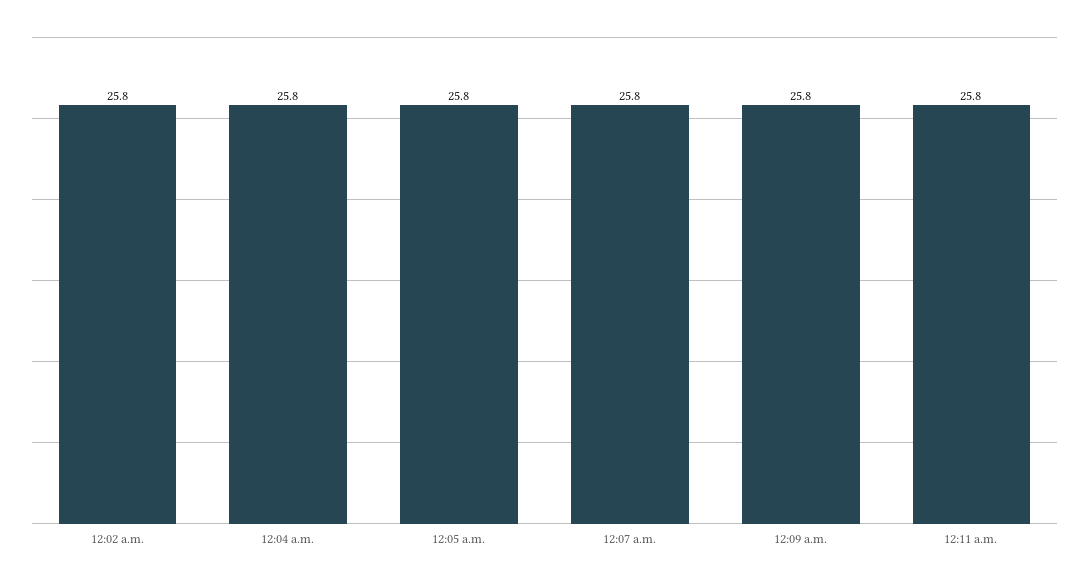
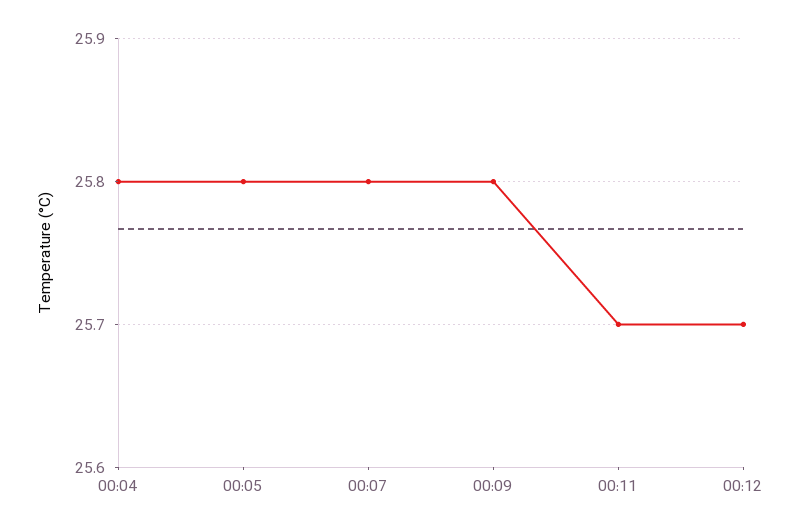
12:02 a.m.: 25.8 -> none
12:11 a.m.: 25.8 -> 25.7
00:12: none -> 25.7

